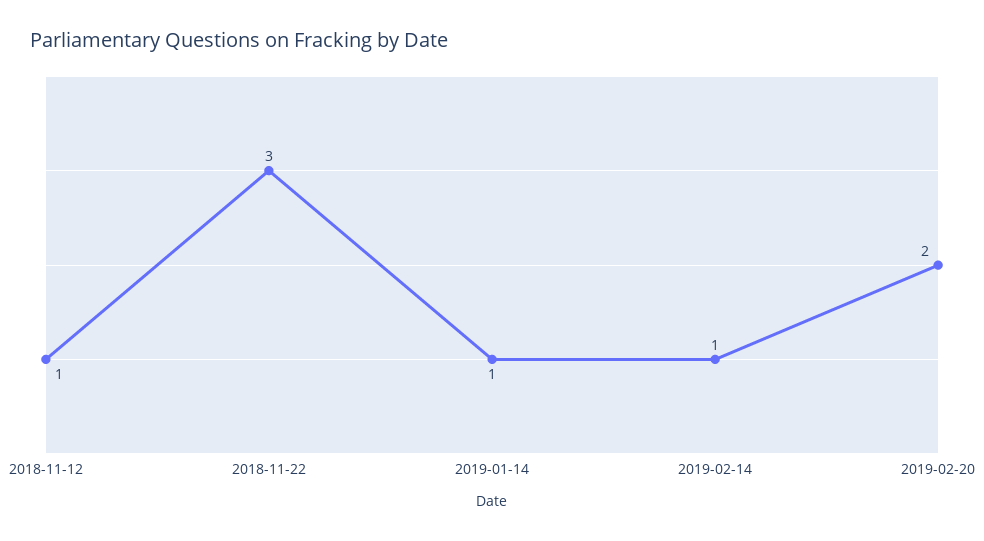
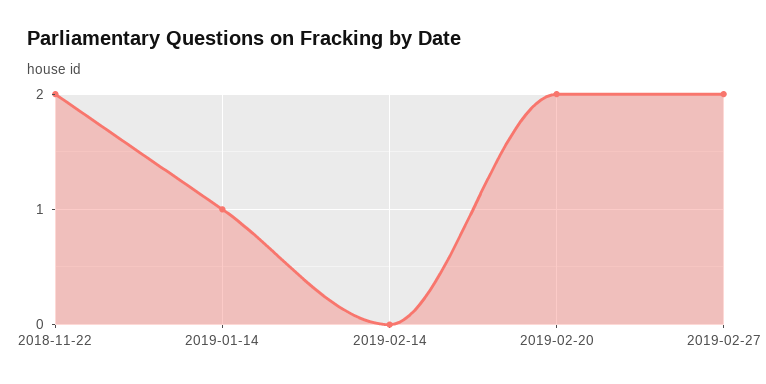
2018-11-12: 1 -> none
2018-11-22: 3 -> 2
2019-02-14: 1 -> 0
2019-02-27: none -> 2

